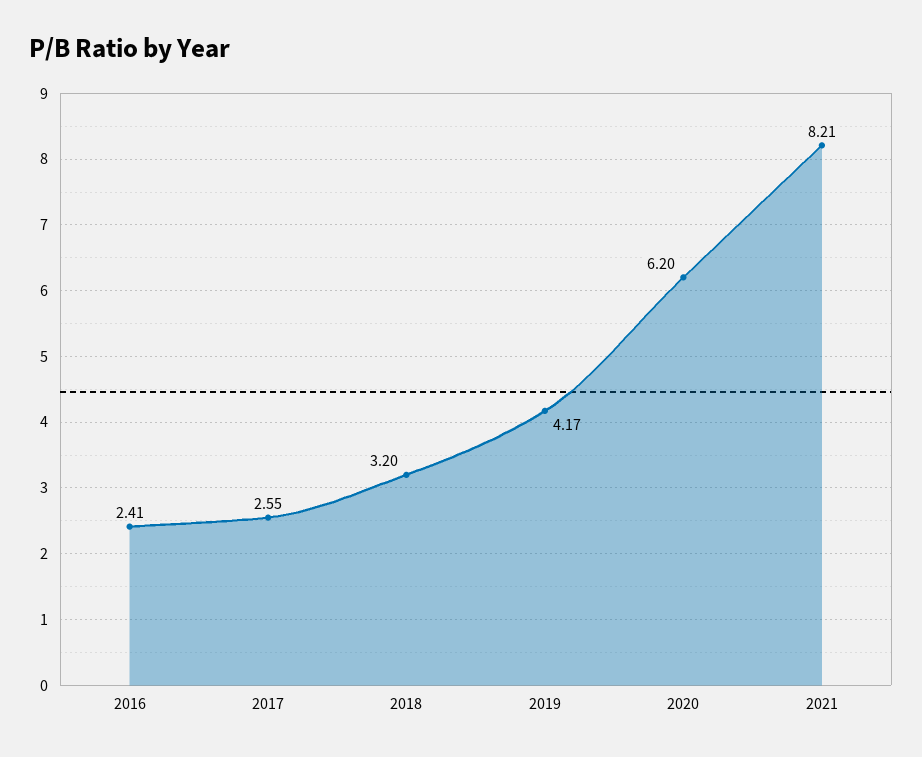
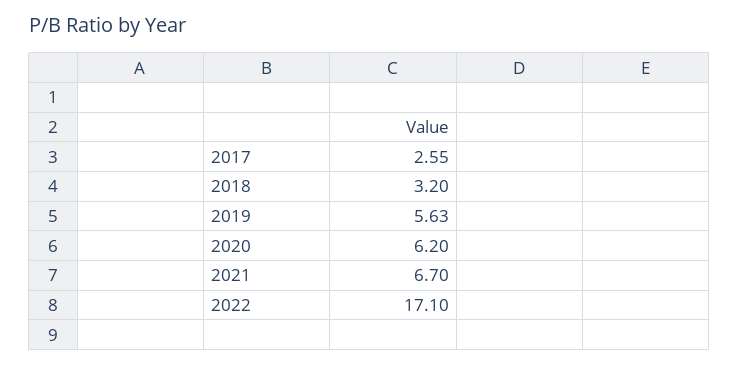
2016: 2.41 -> none
2019: 4.17 -> 5.63
2021: 8.21 -> 6.7
2022: none -> 17.1

